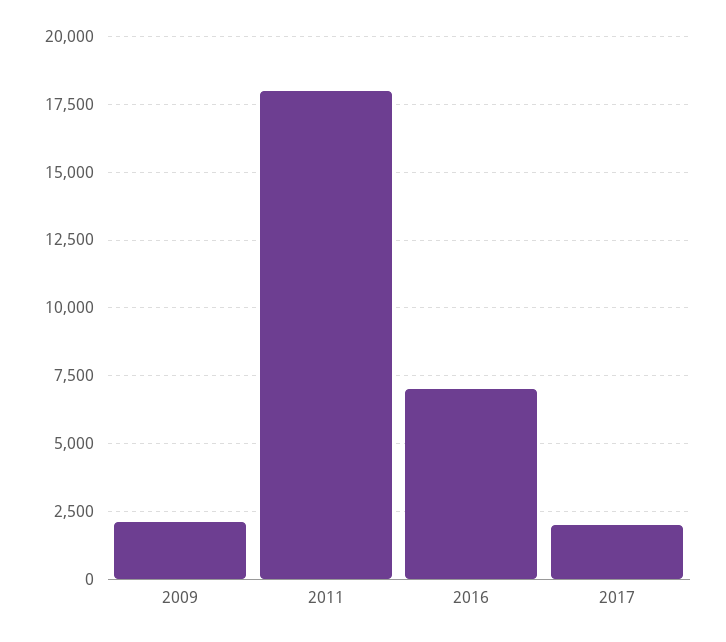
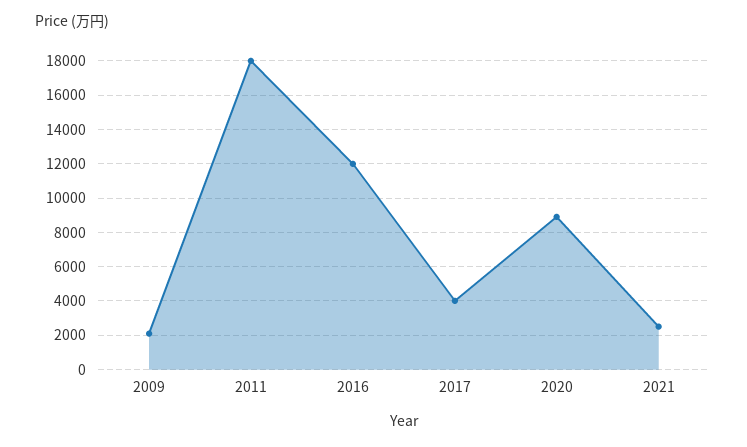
2016: 7000 -> 12000
2017: 2000 -> 4000
2020: none -> 9000
2021: none -> 2500

